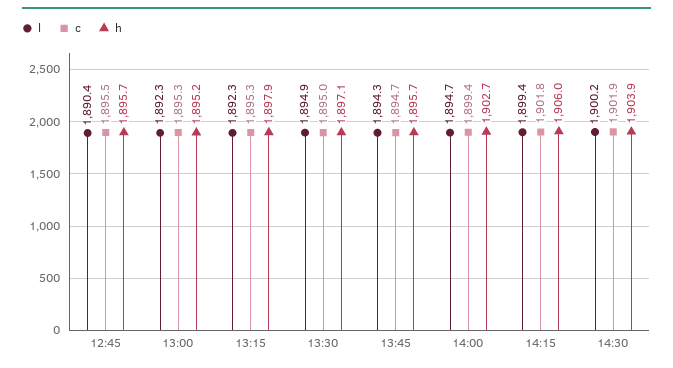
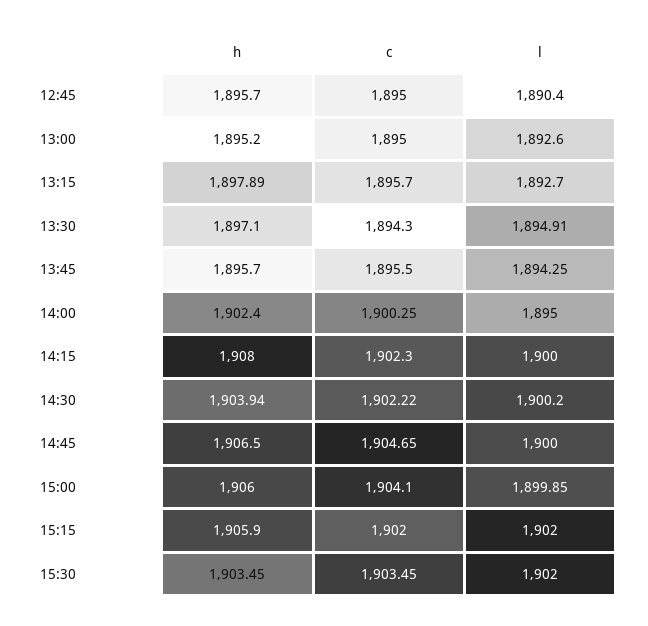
c, 12:45: 1895.5 -> 1895
l, 13:00: 1892.3 -> 1892.6
c, 13:00: 1895.3 -> 1895
l, 13:15: 1892.3 -> 1892.7
c, 13:15: 1895.3 -> 1895.7
c, 13:30: 1895 -> 1894.3
c, 13:45: 1894.7 -> 1895.5
l, 14:00: 1894.7 -> 1895
c, 14:00: 1899.4 -> 1900.25
h, 14:00: 1902.7 -> 1902.4
l, 14:15: 1899.4 -> 1900
c, 14:15: 1901.8 -> 1902.3
h, 14:15: 1906 -> 1908
c, 14:30: 1901.9 -> 1902.22
h, 14:45: none -> 1906.5
c, 14:45: none -> 1904.65
l, 14:45: none -> 1900
h, 15:00: none -> 1906
c, 15:00: none -> 1904.1
l, 15:00: none -> 1899.85
h, 15:15: none -> 1905.9
c, 15:15: none -> 1902
l, 15:15: none -> 1902
h, 15:30: none -> 1903.45
c, 15:30: none -> 1903.45
l, 15:30: none -> 1902

